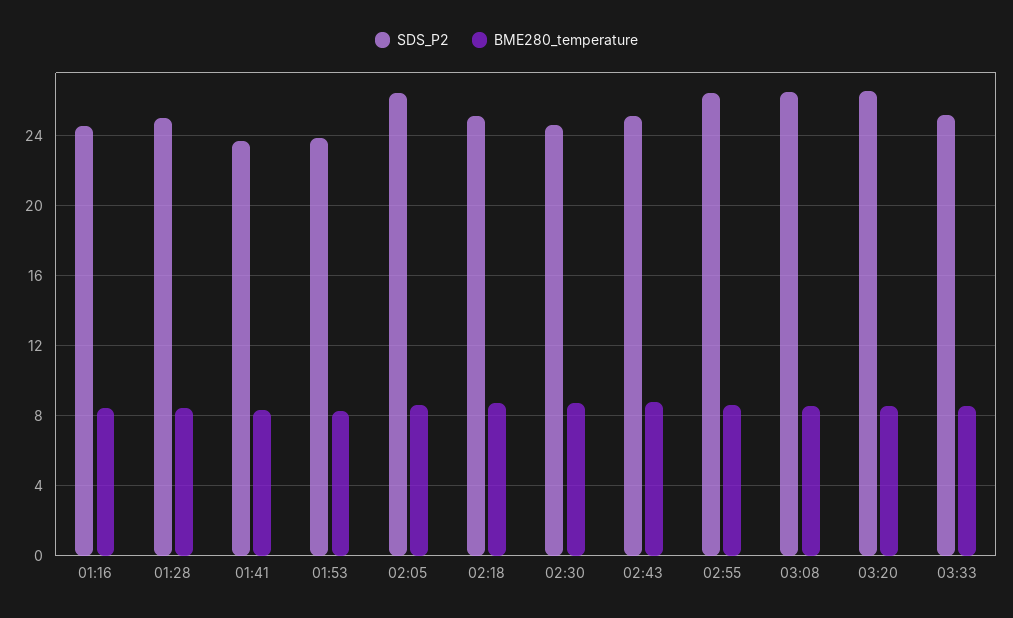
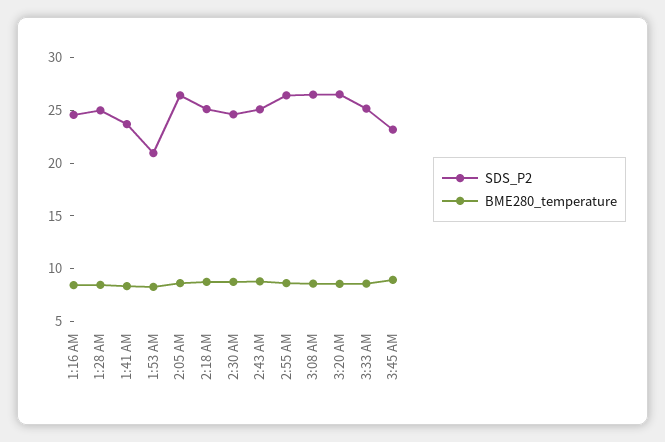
SDS_P2, 01:53: 24 -> 21
SDS_P2, 3:45 AM: none -> 23
BME280_temperature, 3:45 AM: none -> 9

